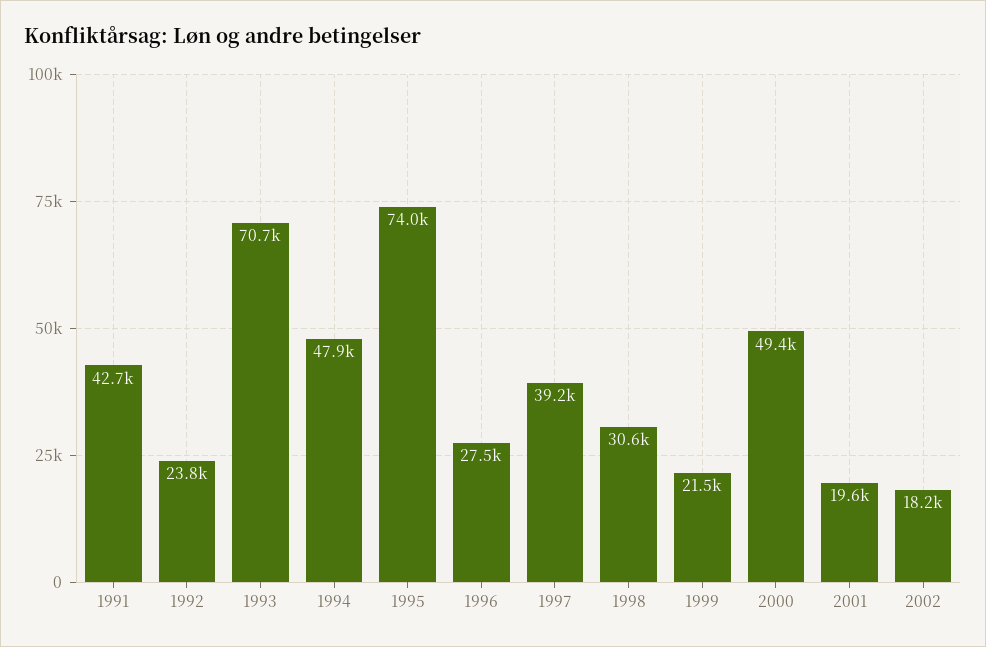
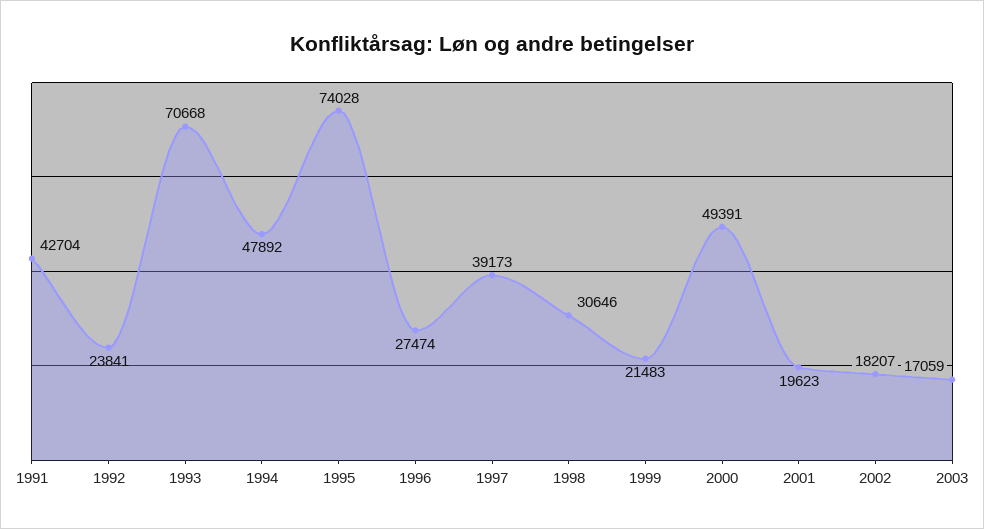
2003: none -> 17059

